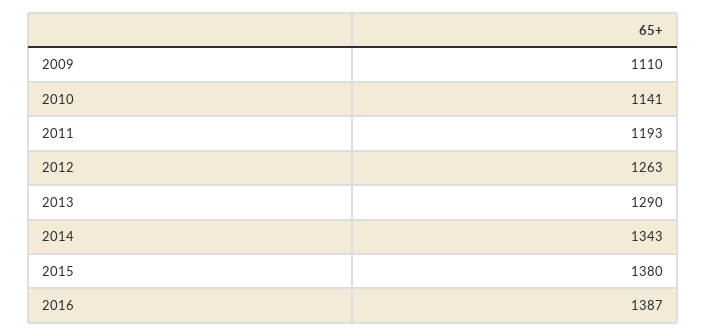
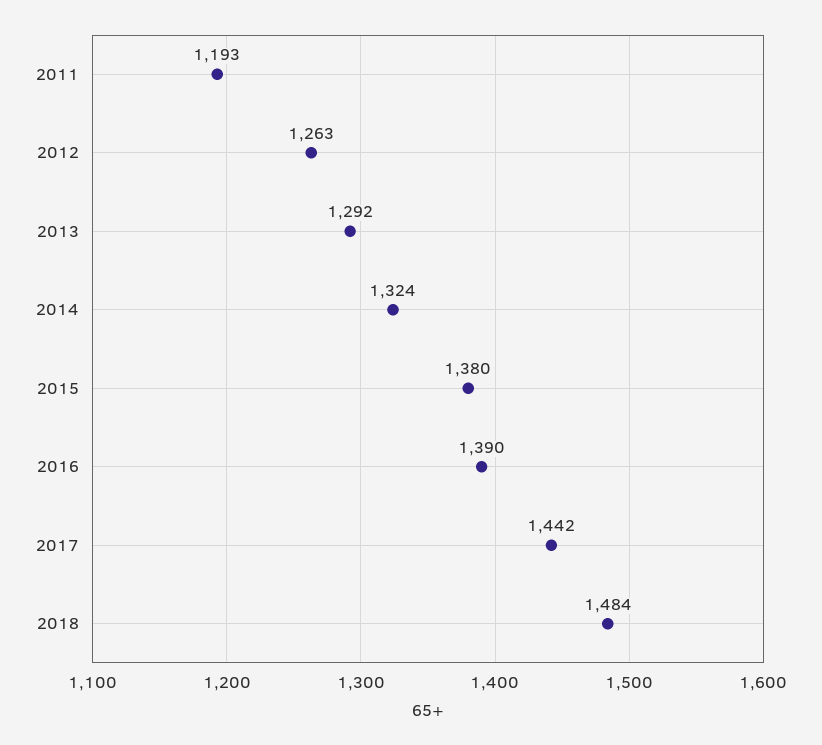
2009: 1110 -> none
2010: 1141 -> none
2013: 1290 -> 1292
2014: 1343 -> 1324
2016: 1387 -> 1390
2017: none -> 1442
2018: none -> 1484

